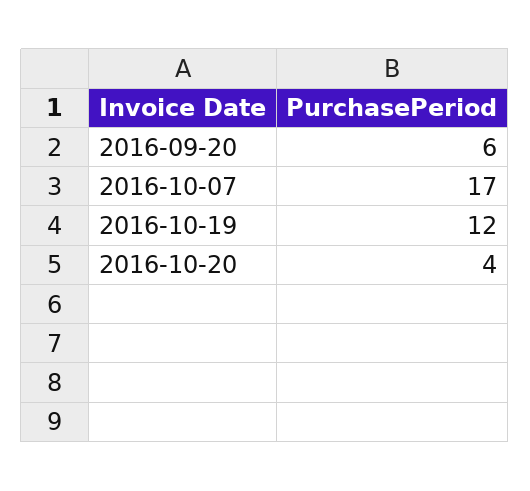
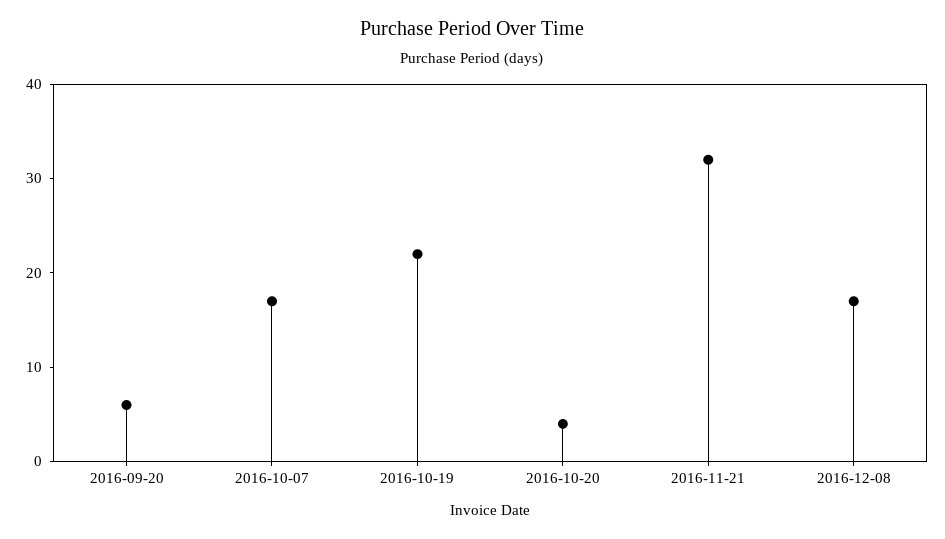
2016-10-19: 12 -> 22
2016-11-21: none -> 32
2016-12-08: none -> 17

